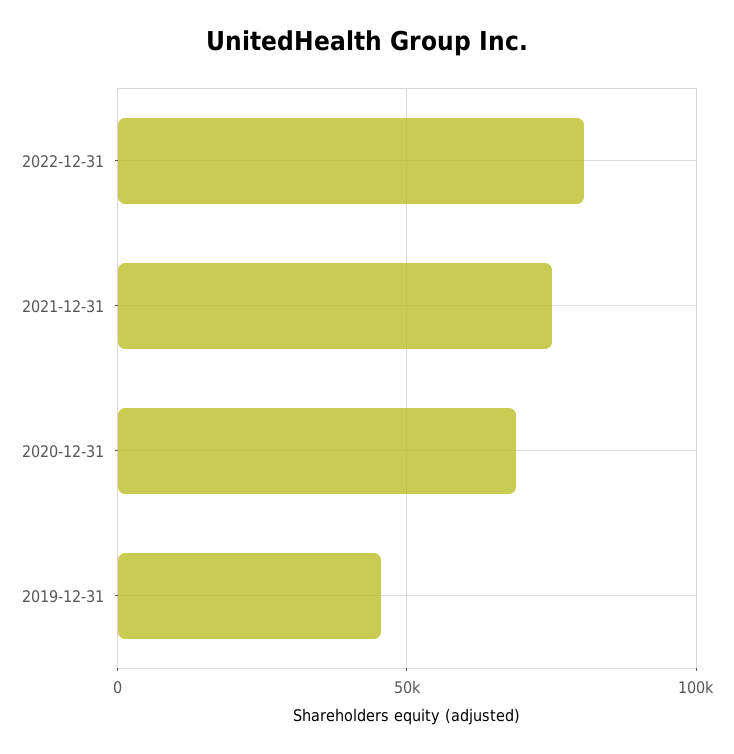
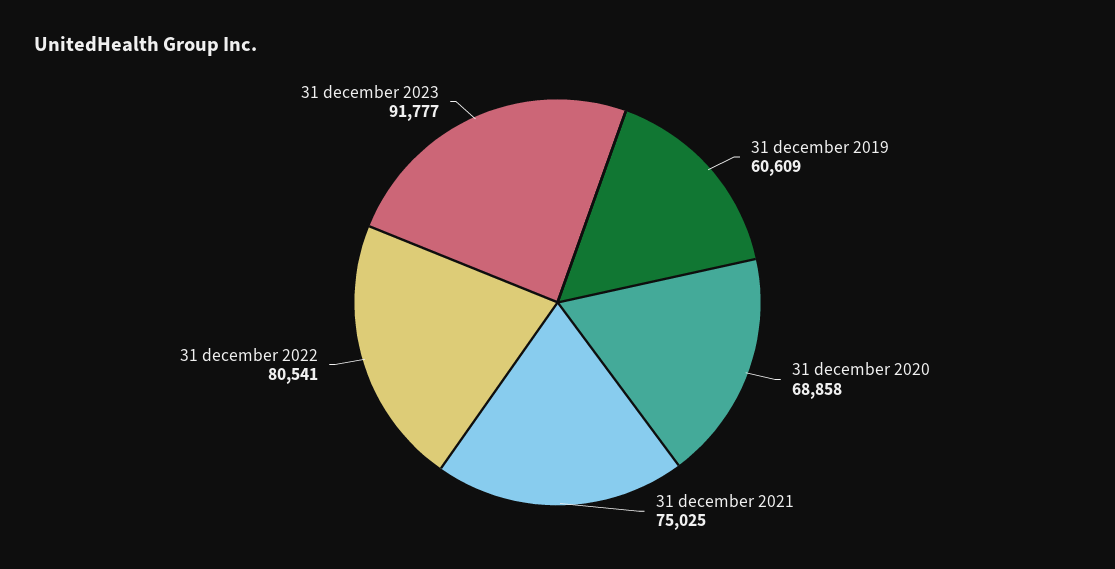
2019-12-31: 45000 -> 60609
31 december 2023: none -> 91777

